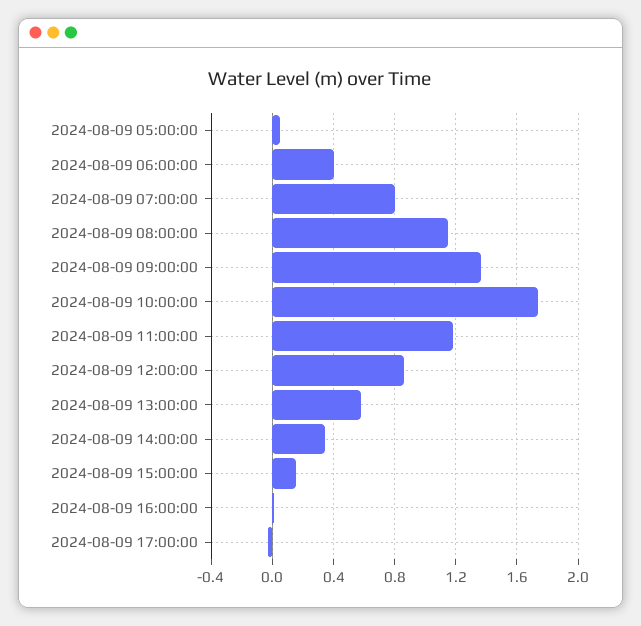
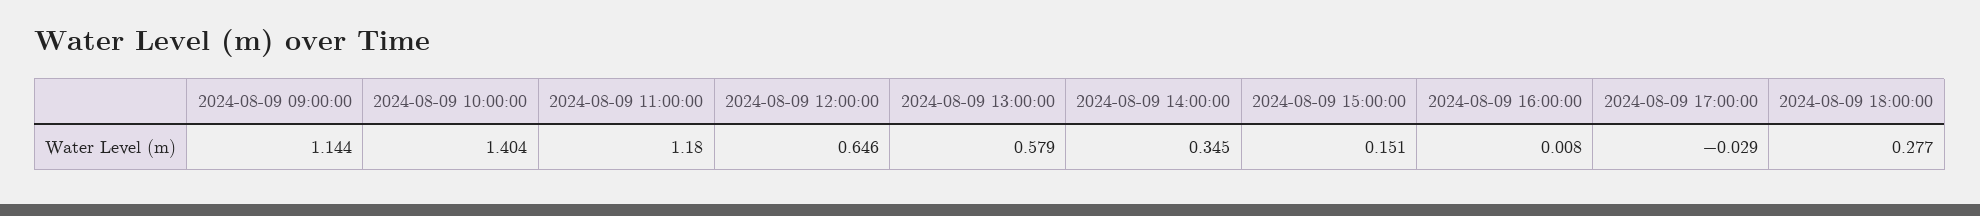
2024-08-09 05:00:00: 0.05 -> none
2024-08-09 06:00:00: 0.4 -> none
2024-08-09 07:00:00: 0.8 -> none
2024-08-09 08:00:00: 1.15 -> none
2024-08-09 09:00:00: 1.35 -> 1.144
2024-08-09 10:00:00: 1.75 -> 1.404
2024-08-09 12:00:00: 0.85 -> 0.646
2024-08-09 18:00:00: none -> 0.277

